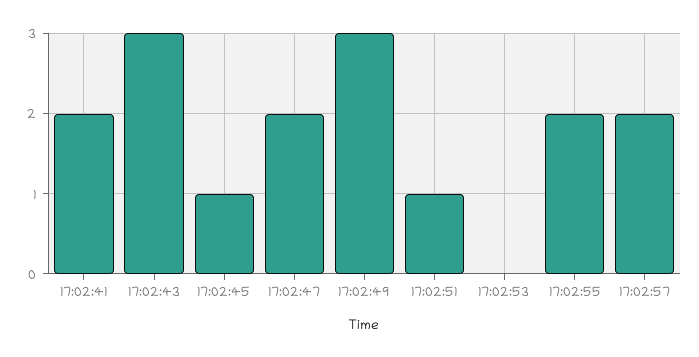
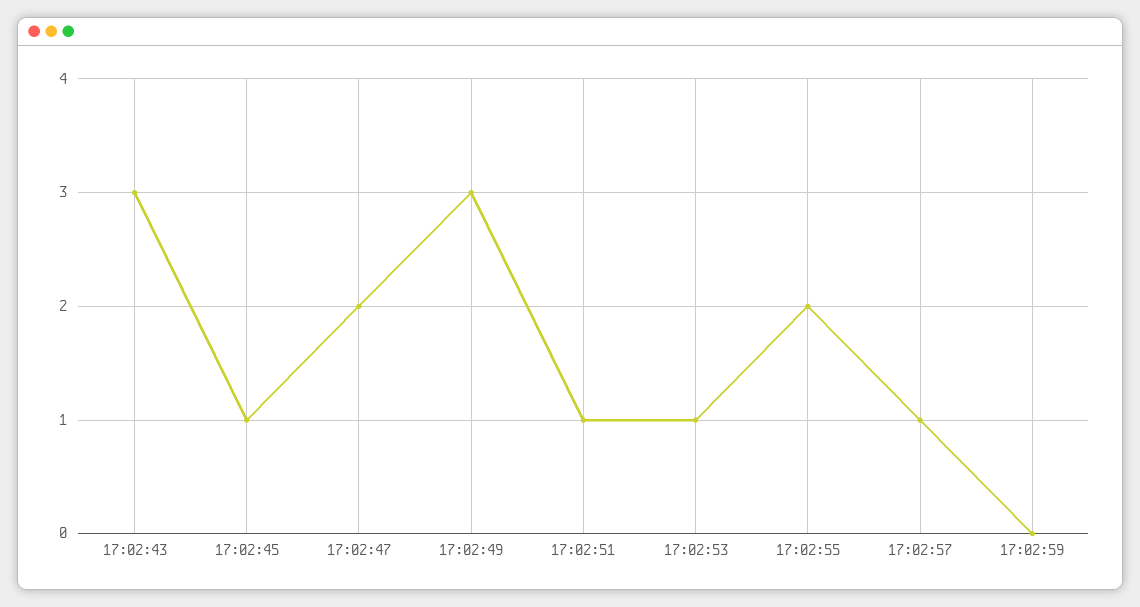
17:02:41: 2 -> none
17:02:53: 0 -> 1
17:02:57: 2 -> 1
17:02:59: none -> 0

